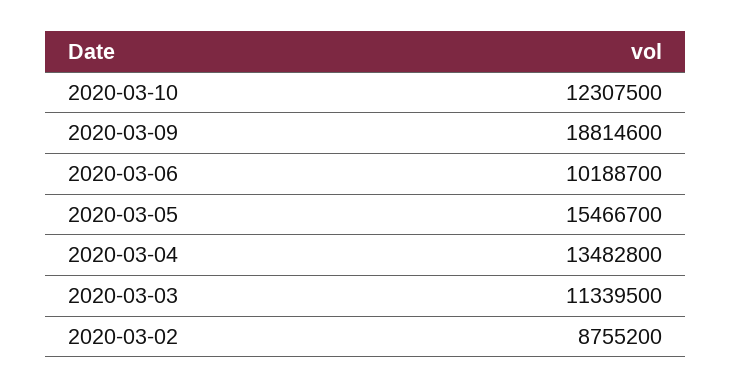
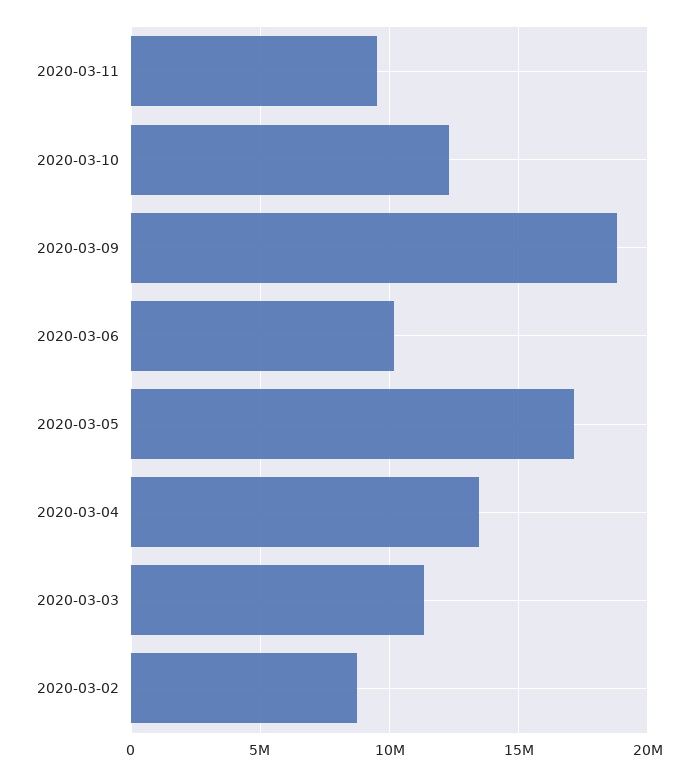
2020-03-05: 15466700 -> 17000000
2020-03-11: none -> 9500000

